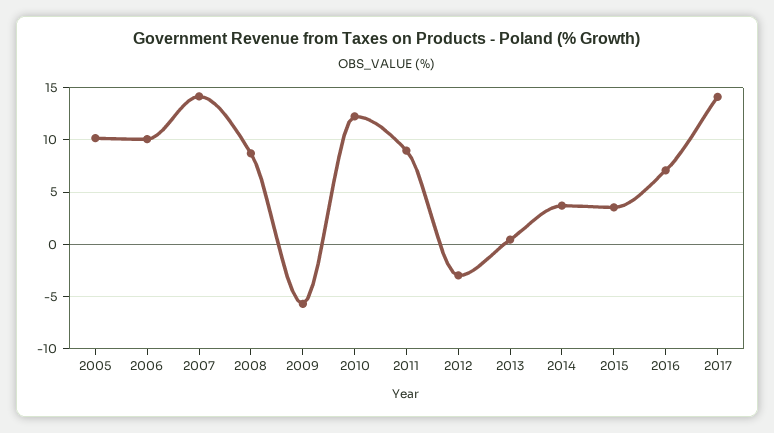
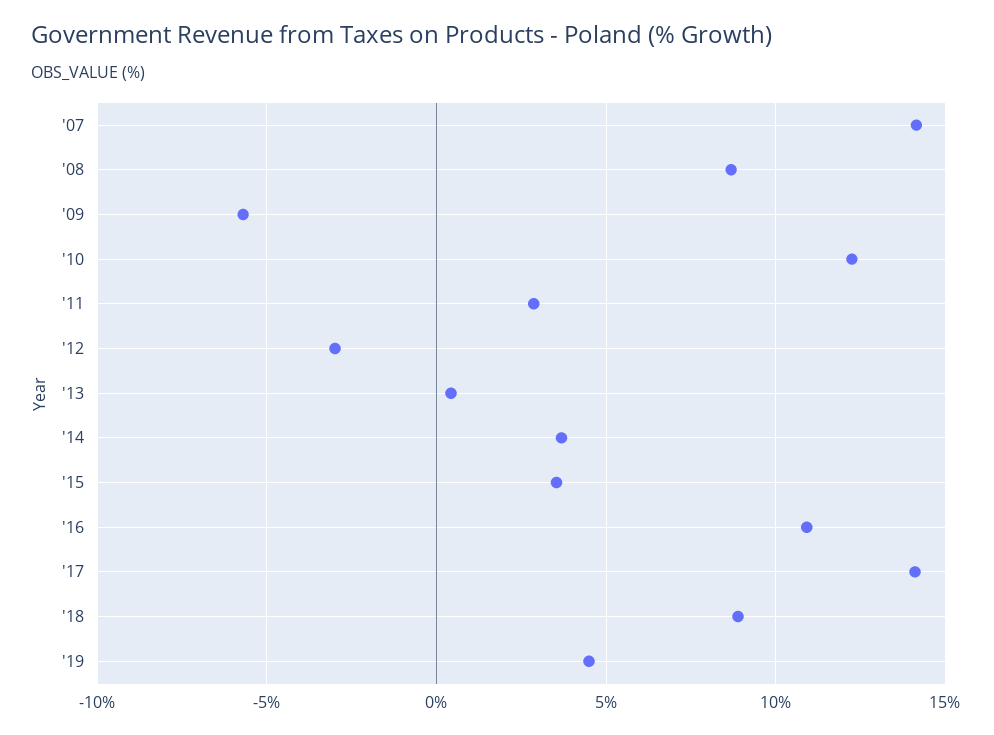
2005: 10 -> none
2006: 10 -> none
2011: 9 -> 3
2016: 7 -> 11
'18: none -> 9
'19: none -> 4.5

